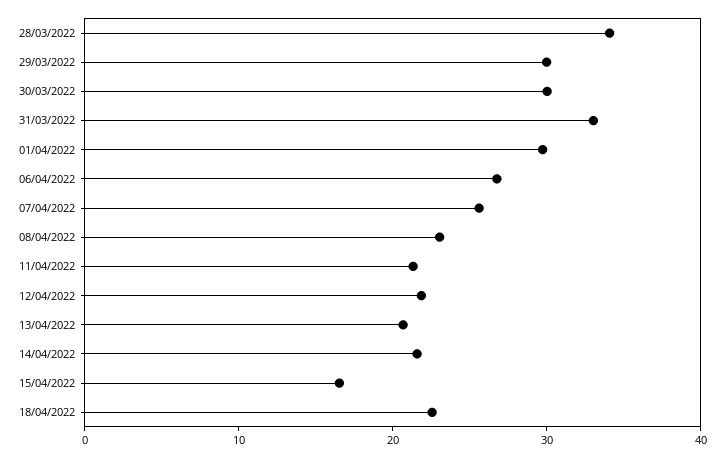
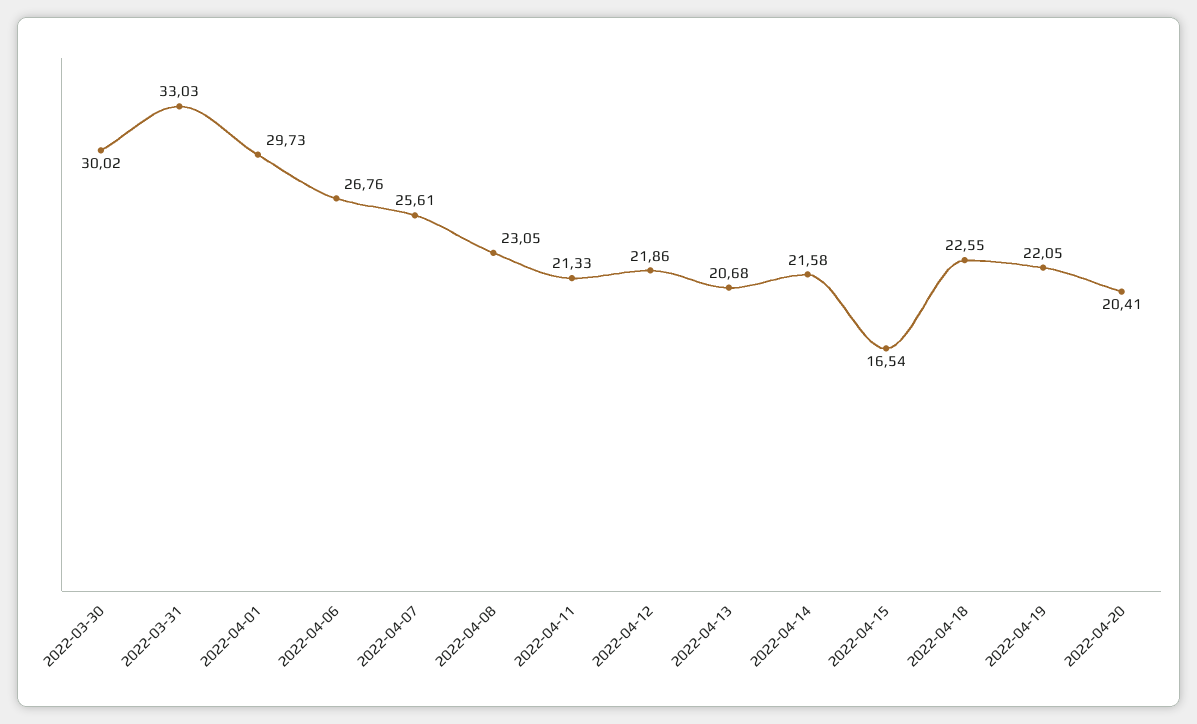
28/03/2022: 34 -> none
29/03/2022: 30 -> none
2022-04-19: none -> 22.05
2022-04-20: none -> 20.41

